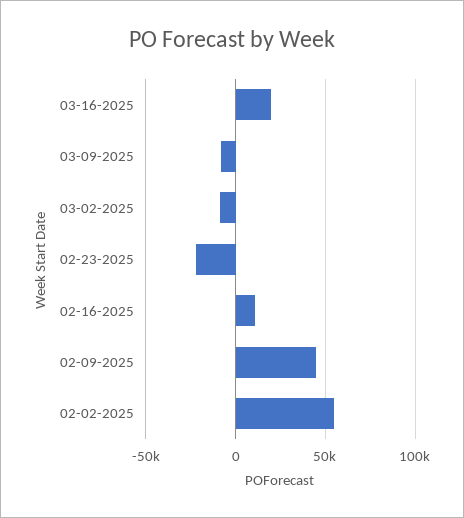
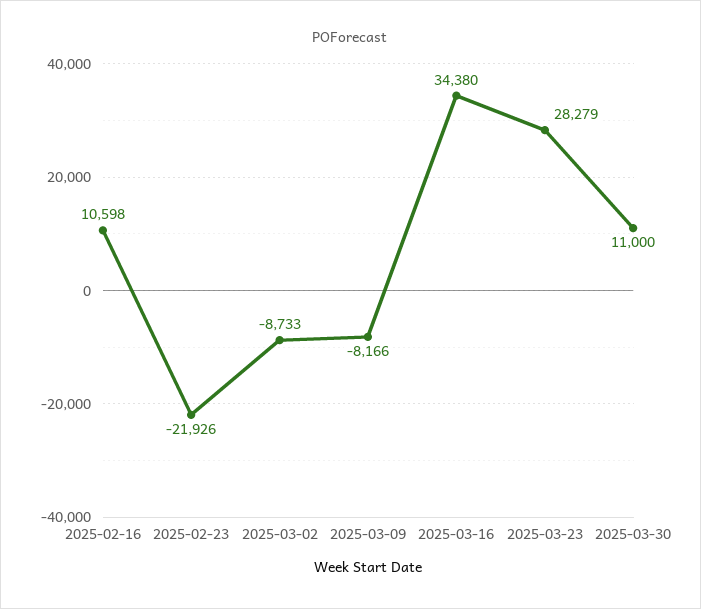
03-16-2025: 20000 -> 34380
02-09-2025: 45000 -> none
02-02-2025: 55000 -> none
2025-03-23: none -> 28279
2025-03-30: none -> 11000

